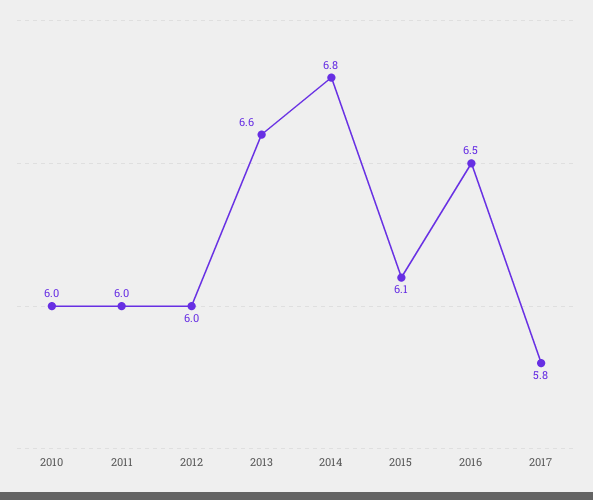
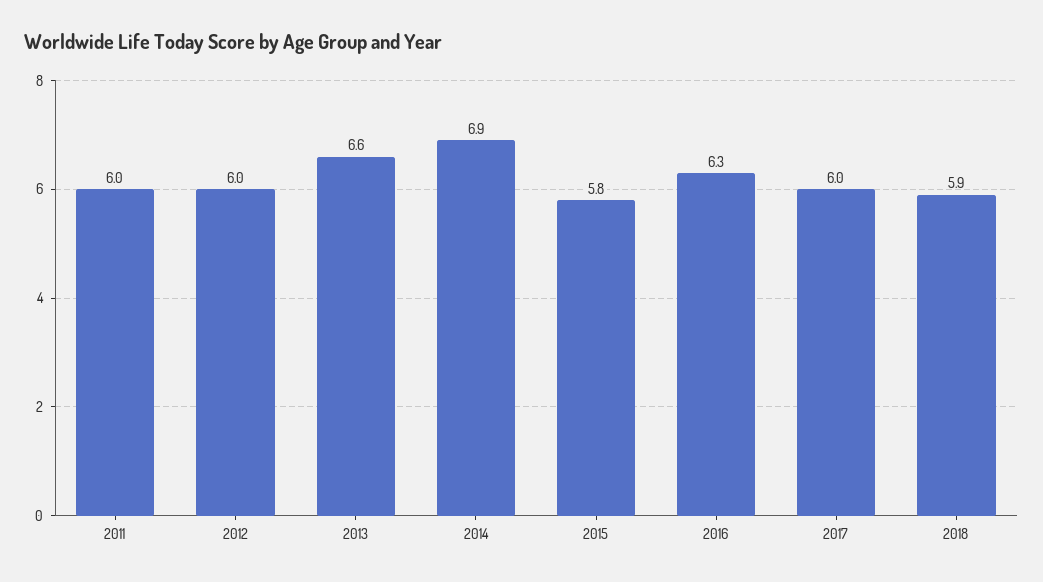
2010: 6 -> none
2014: 6.8 -> 6.9
2015: 6.1 -> 5.8
2016: 6.5 -> 6.3
2017: 5.8 -> 6
2018: none -> 5.9

